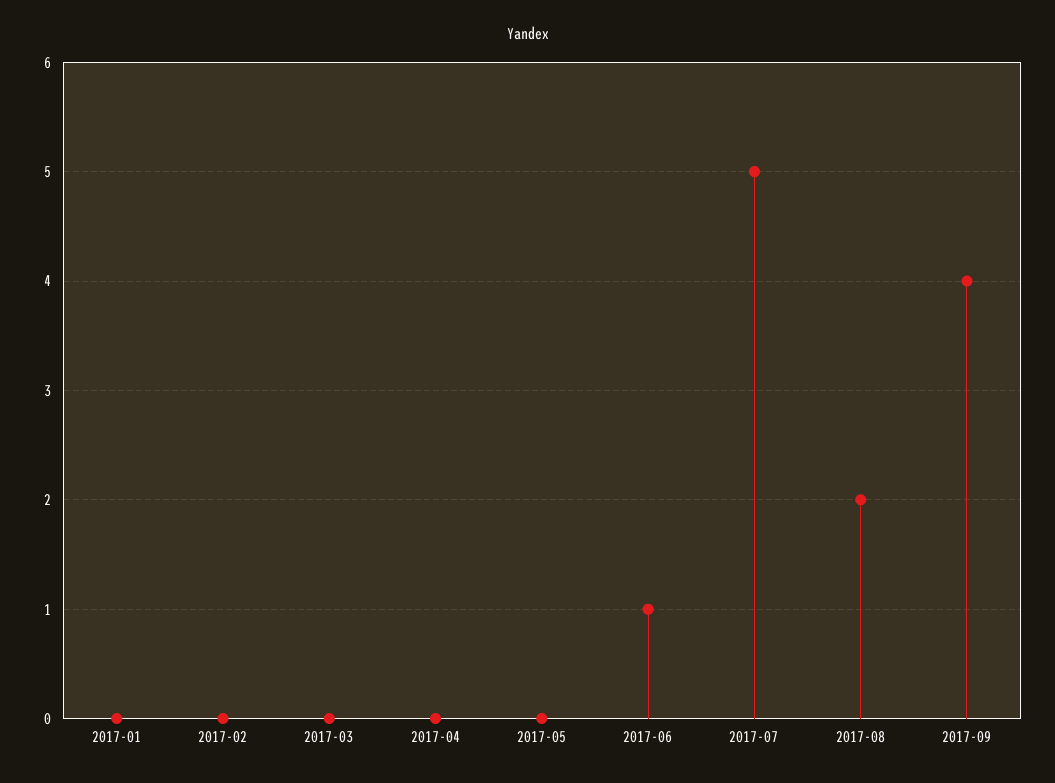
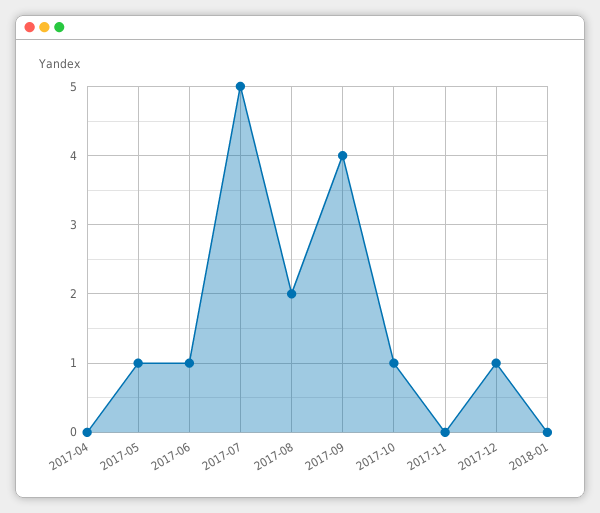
2017-01: 0 -> none
2017-02: 0 -> none
2017-03: 0 -> none
2017-05: 0 -> 1
2017-10: none -> 1
2017-11: none -> 0
2017-12: none -> 1
2018-01: none -> 0

